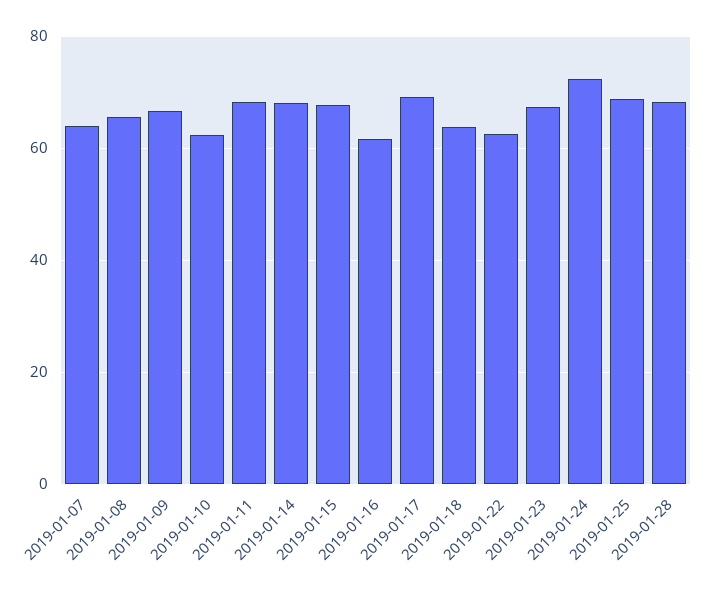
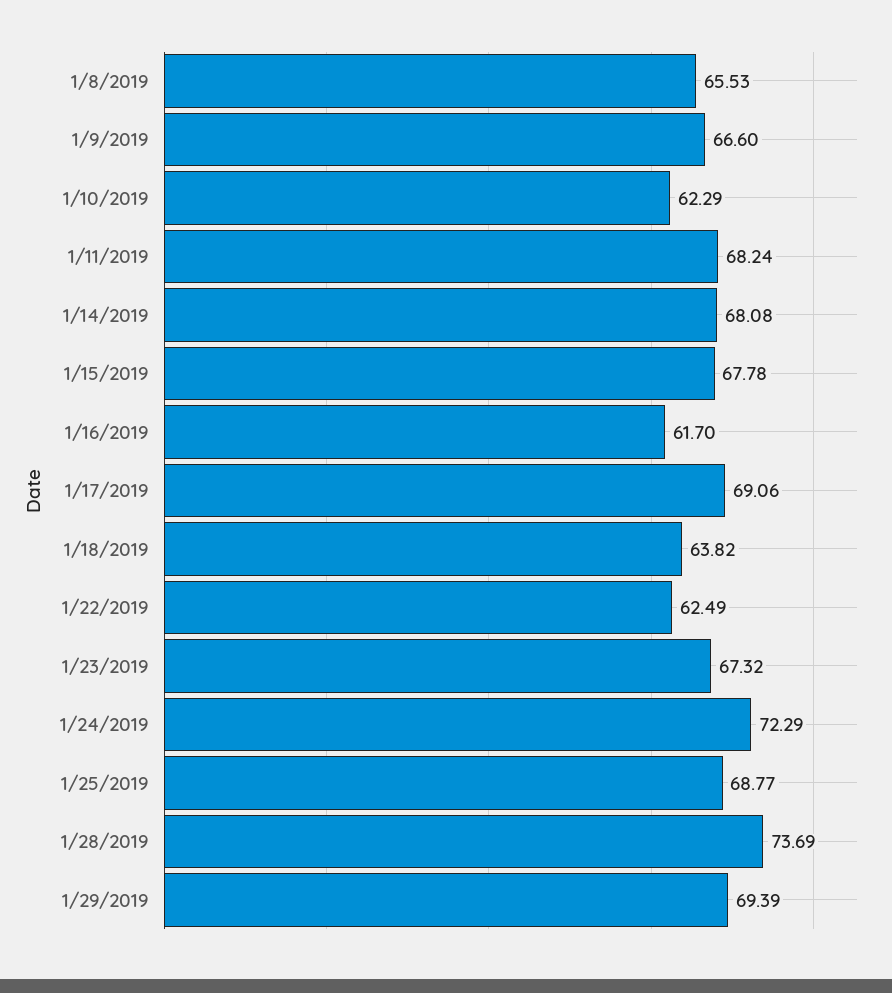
2019-01-07: 64 -> none
2019-01-28: 68 -> 73.69
1/29/2019: none -> 69.39

